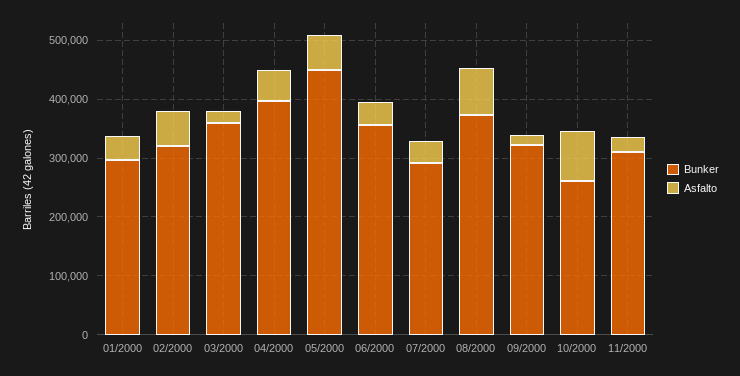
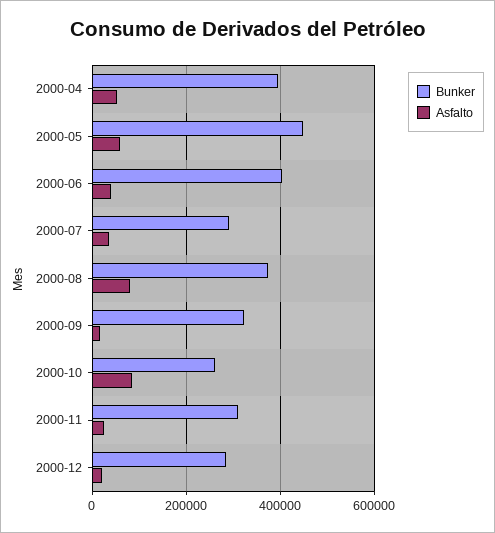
Bunker, 01/2000: 300000 -> none
Asfalto, 01/2000: 40000 -> none
Bunker, 02/2000: 320000 -> none
Asfalto, 02/2000: 60000 -> none
Bunker, 03/2000: 360000 -> none
Asfalto, 03/2000: 20000 -> none
Bunker, 06/2000: 360000 -> 400000
Bunker, 2000-12: none -> 280000
Asfalto, 2000-12: none -> 20000

